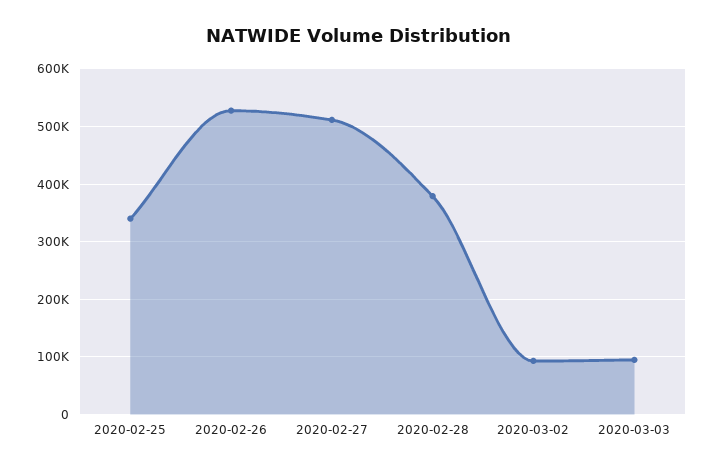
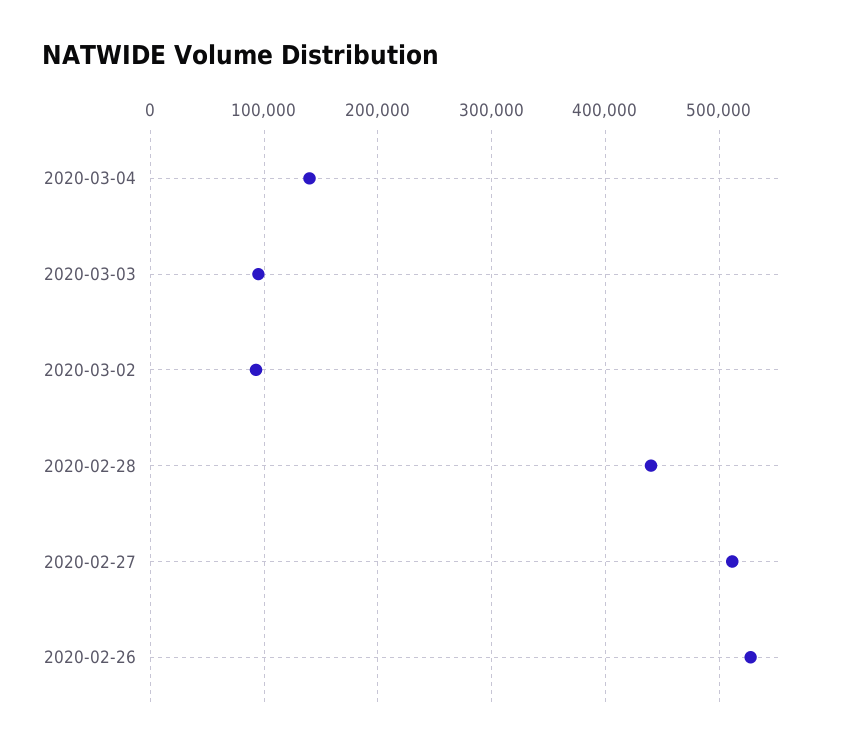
2020-02-25: 340000 -> none
2020-02-28: 380000 -> 440000
2020-03-04: none -> 140000

